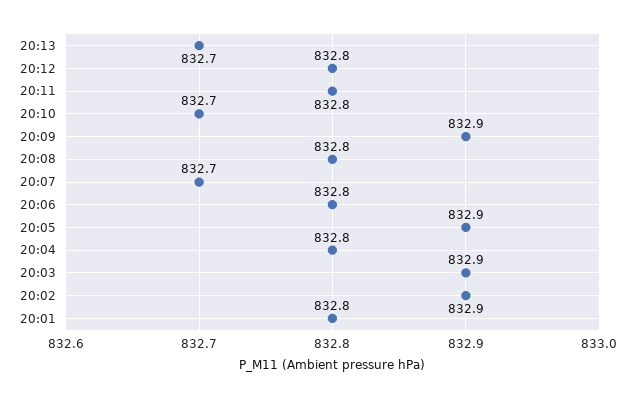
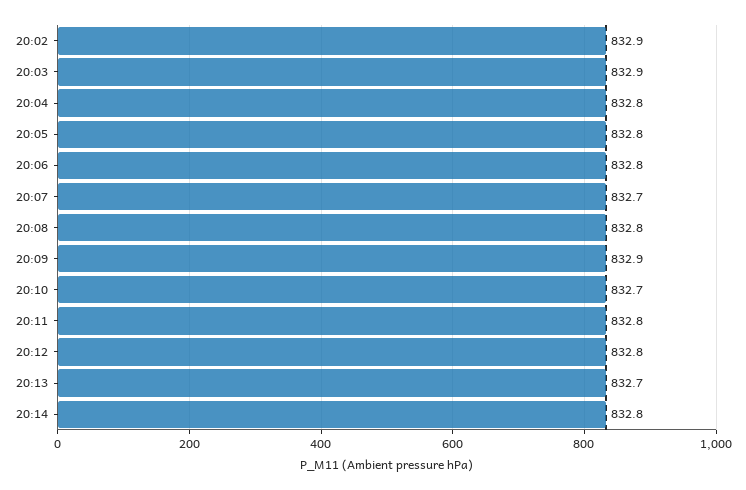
20:05: 832.9 -> 832.8
20:01: 832.8 -> none
20:14: none -> 832.8

